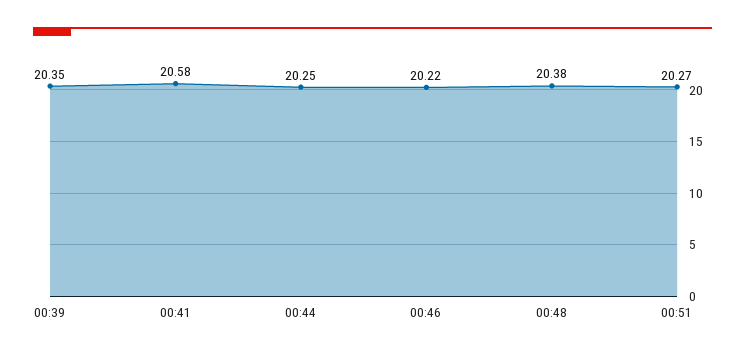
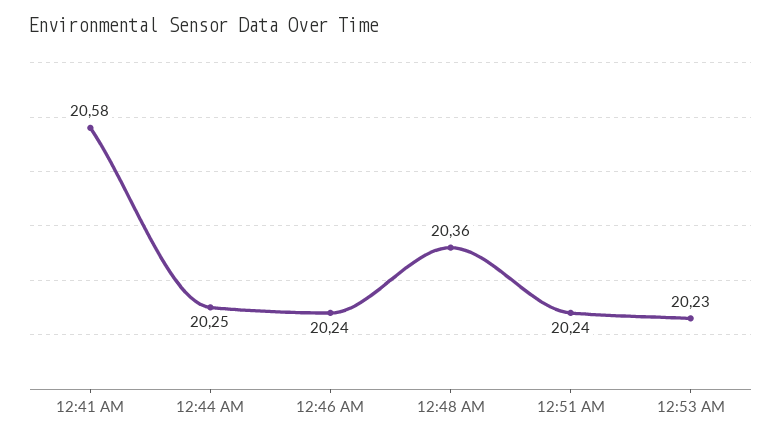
00:39: 20.35 -> none
00:46: 20.22 -> 20.24
00:48: 20.38 -> 20.36
00:51: 20.27 -> 20.24
12:53 AM: none -> 20.23

